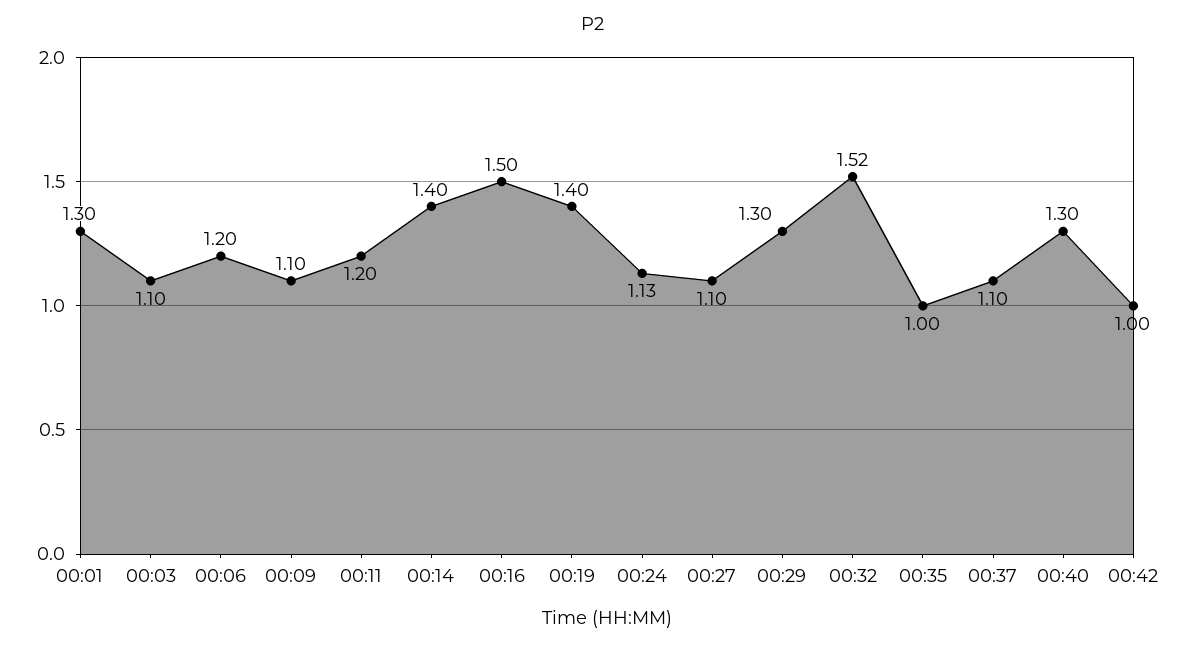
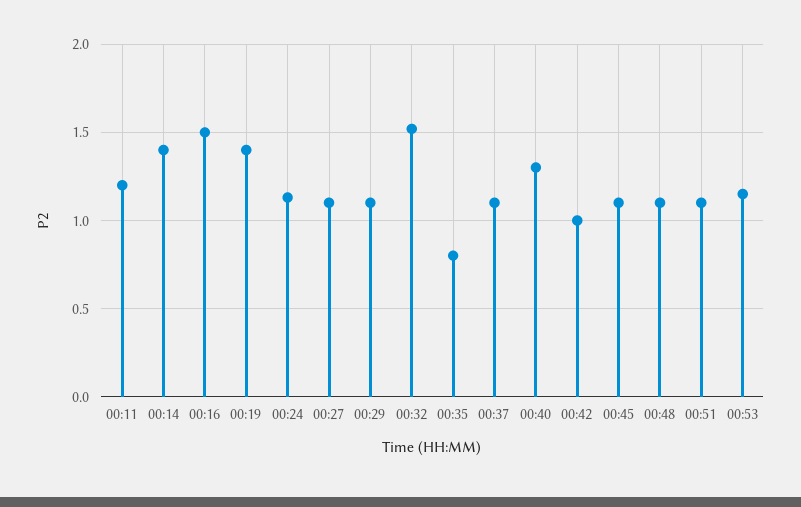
00:01: 1.3 -> none
00:03: 1.1 -> none
00:06: 1.2 -> none
00:09: 1.1 -> none
00:29: 1.3 -> 1.1
00:35: 1 -> 0.8
00:45: none -> 1.1
00:48: none -> 1.1
00:51: none -> 1.1
00:53: none -> 1.15

